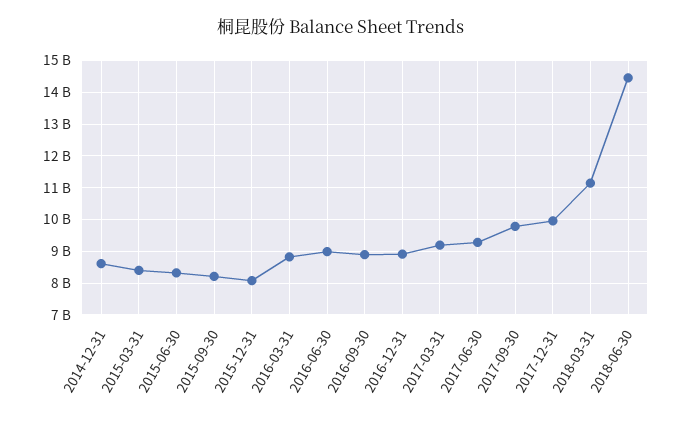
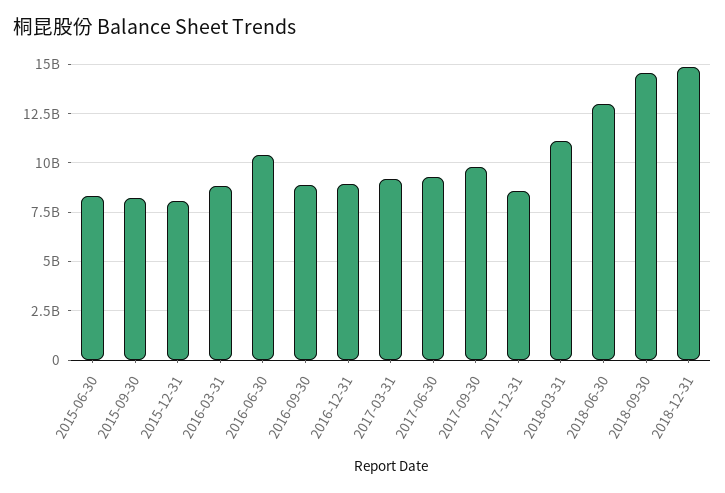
2014-12-31: 8600000000 -> none
2015-03-31: 8400000000 -> none
2016-06-30: 9000000000 -> 10500000000
2017-12-31: 10000000000 -> 8500000000
2018-06-30: 14400000000 -> 13000000000
2018-09-30: none -> 14500000000
2018-12-31: none -> 15000000000

